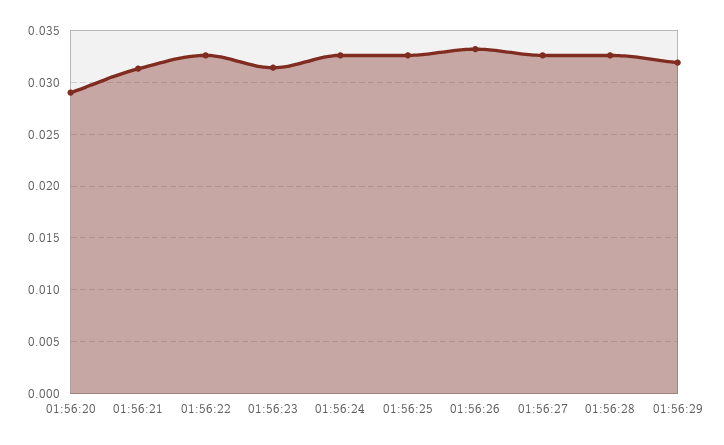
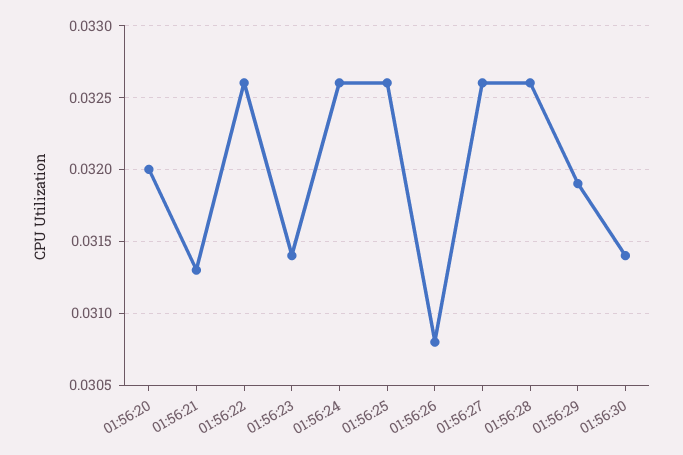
01:56:20: 0.029 -> 0.032
01:56:26: 0.033 -> 0.0308
01:56:30: none -> 0.0314

